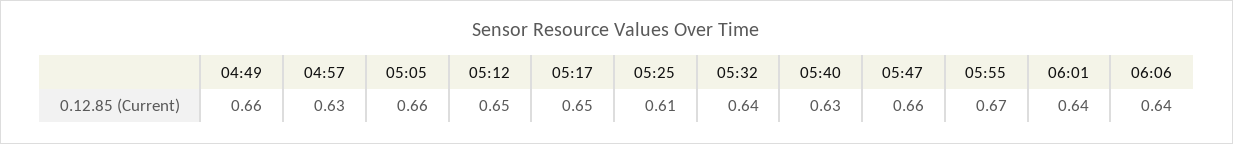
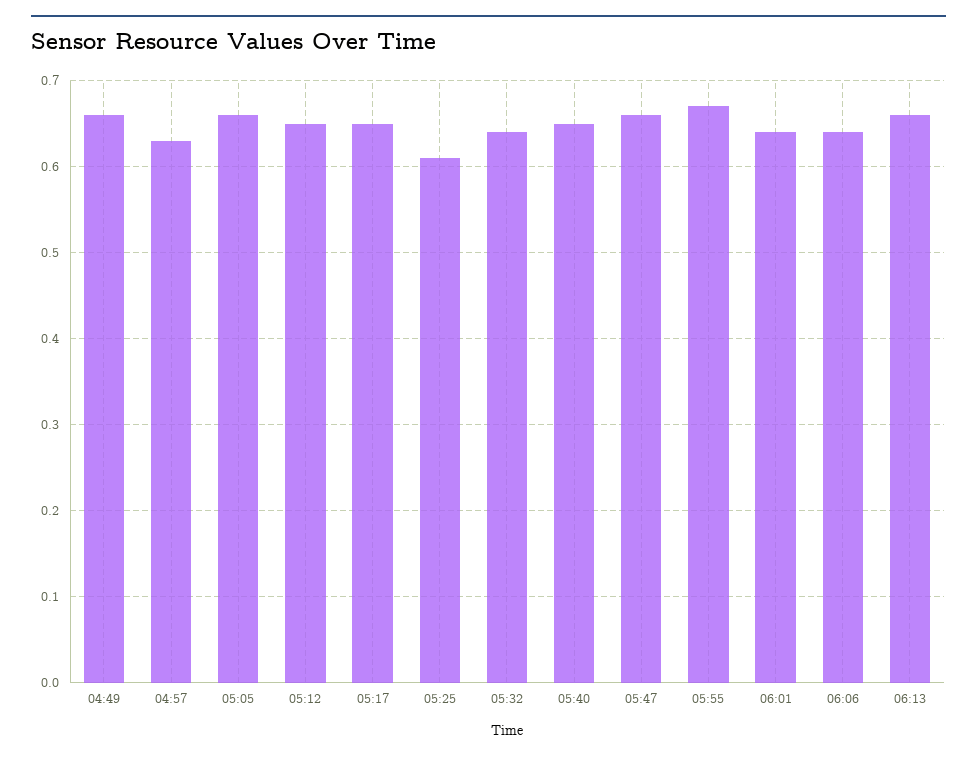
05:40: 0.63 -> 0.65
06:13: none -> 0.66

